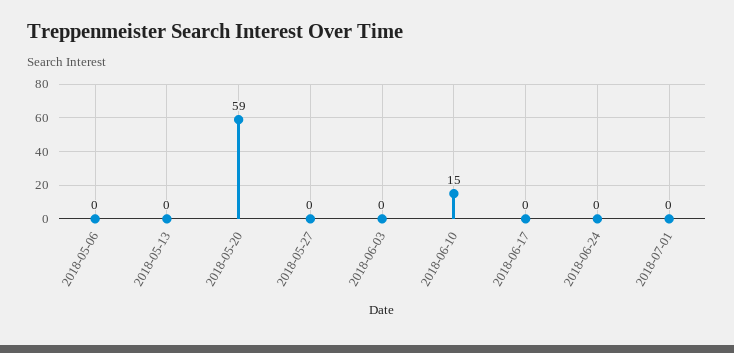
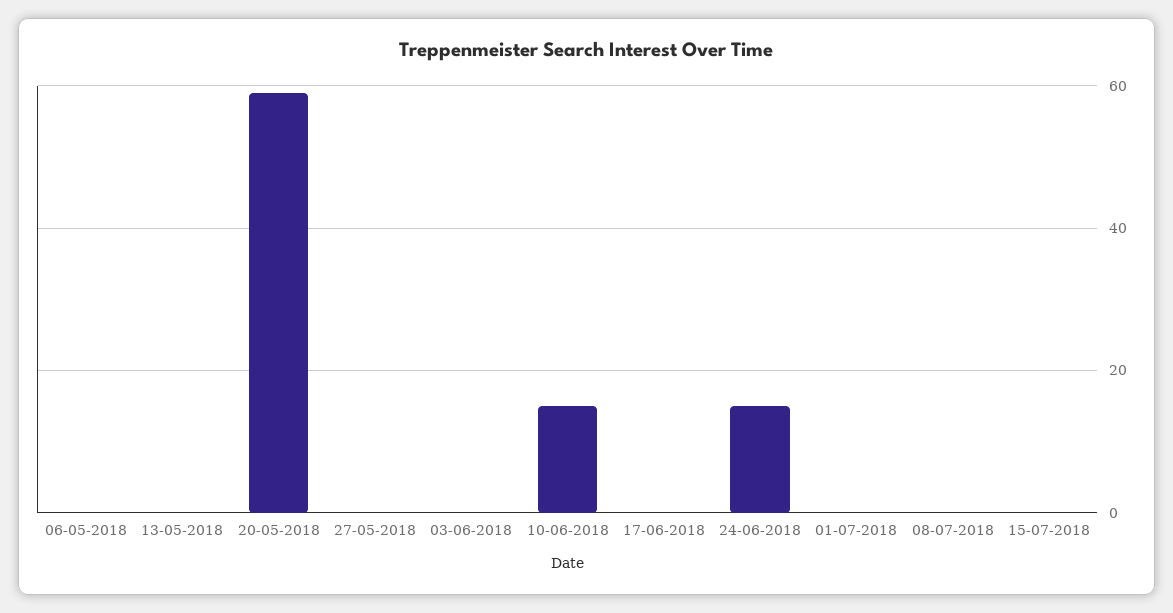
2018-06-24: 0 -> 15
08-07-2018: none -> 0
15-07-2018: none -> 0

